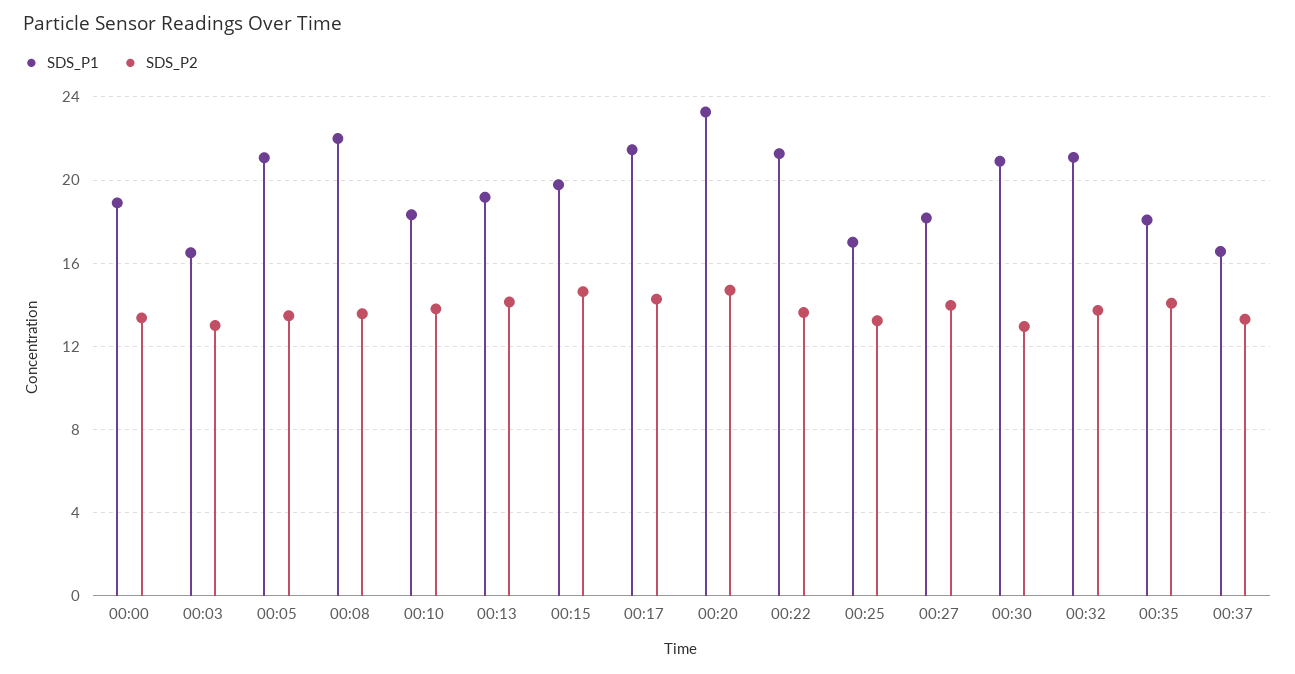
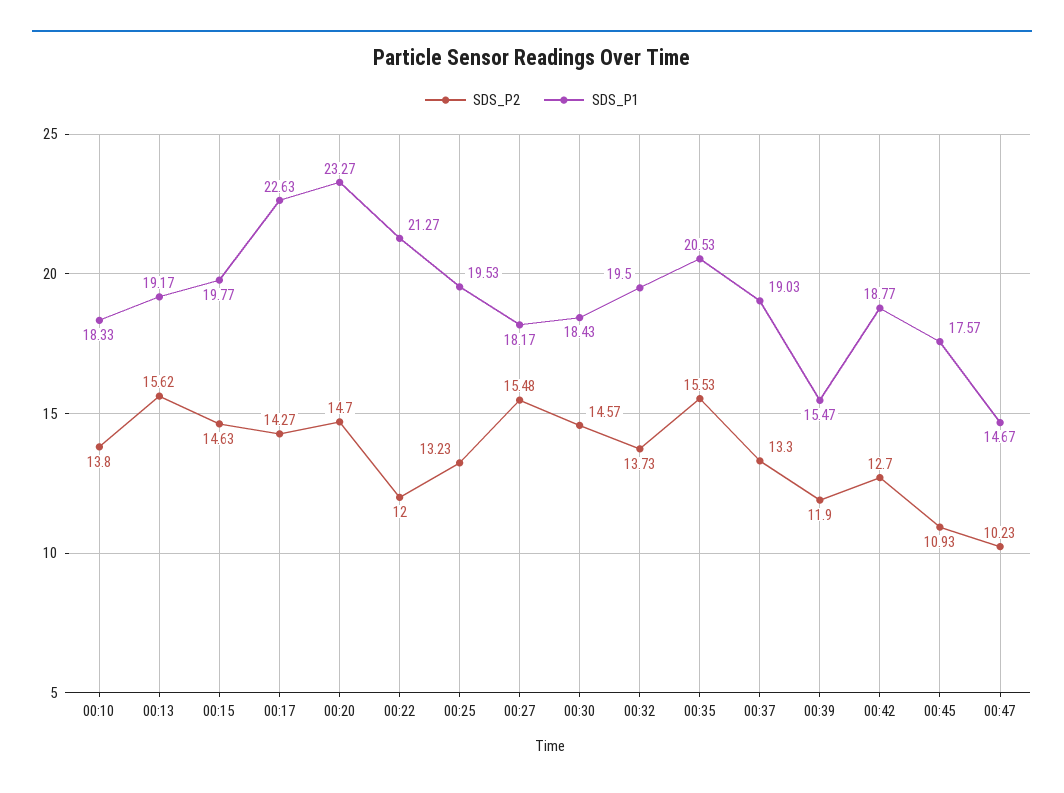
SDS_P1, 00:00: 19 -> none
SDS_P2, 00:00: 13.5 -> none
SDS_P1, 00:03: 16.5 -> none
SDS_P2, 00:03: 13 -> none
SDS_P1, 00:05: 21 -> none
SDS_P2, 00:05: 13.5 -> none
SDS_P1, 00:08: 22 -> none
SDS_P2, 00:08: 13.5 -> none
SDS_P2, 00:13: 14 -> 15.62
SDS_P1, 00:17: 21.5 -> 22.63
SDS_P2, 00:22: 13.5 -> 12
SDS_P1, 00:25: 17 -> 19.53
SDS_P2, 00:27: 14 -> 15.48
SDS_P1, 00:30: 21 -> 18.43
SDS_P2, 00:30: 13 -> 14.57
SDS_P1, 00:32: 21 -> 19.5
SDS_P1, 00:35: 18 -> 20.53
SDS_P2, 00:35: 14 -> 15.53
SDS_P1, 00:37: 16.5 -> 19.03
SDS_P2, 00:39: none -> 11.9
SDS_P1, 00:39: none -> 15.47
SDS_P2, 00:42: none -> 12.7
SDS_P1, 00:42: none -> 18.77
SDS_P2, 00:45: none -> 10.93
SDS_P1, 00:45: none -> 17.57
SDS_P2, 00:47: none -> 10.23
SDS_P1, 00:47: none -> 14.67

